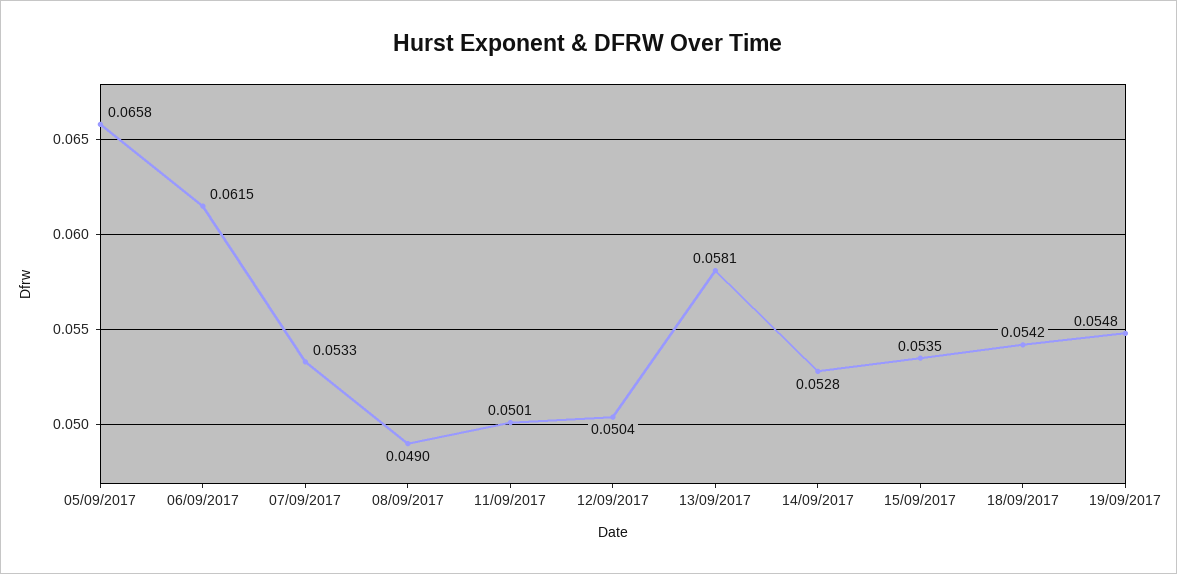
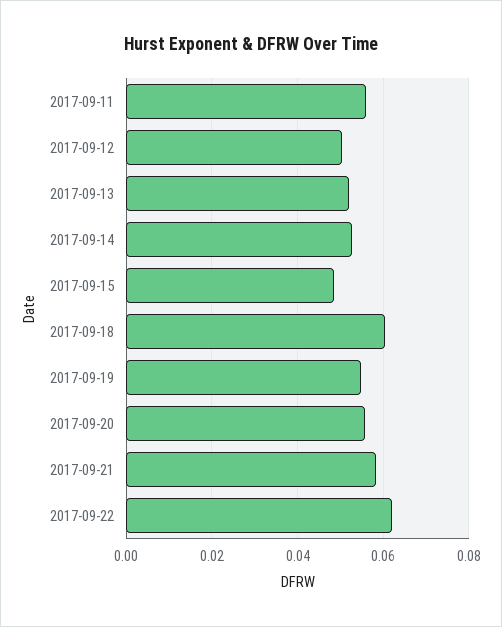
05/09/2017: 0.0658 -> none
06/09/2017: 0.0615 -> none
07/09/2017: 0.0533 -> none
08/09/2017: 0.049 -> none
11/09/2017: 0.0501 -> 0.056
13/09/2017: 0.0581 -> 0.052
15/09/2017: 0.0535 -> 0.048
18/09/2017: 0.0542 -> 0.06
2017-09-20: none -> 0.056
2017-09-21: none -> 0.058
2017-09-22: none -> 0.062

